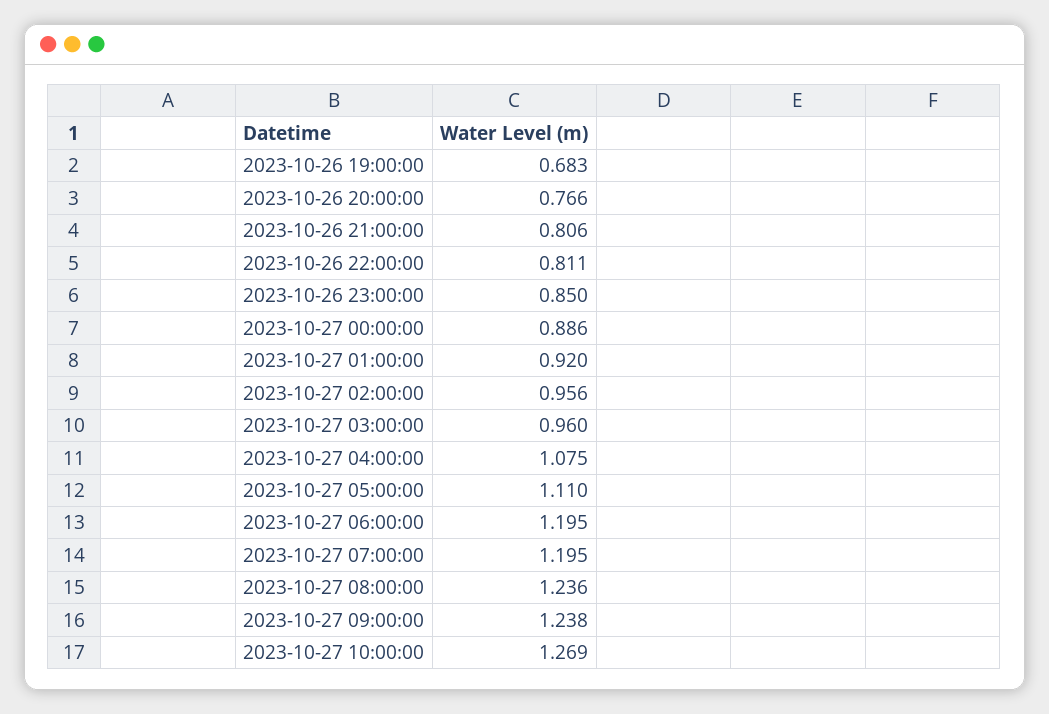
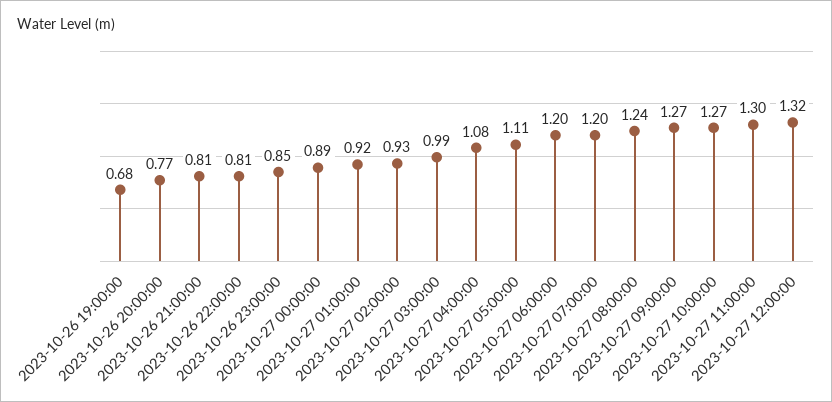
2023-10-27 02:00:00: 0.956 -> 0.93
2023-10-27 03:00:00: 0.96 -> 0.99
2023-10-27 09:00:00: 1.238 -> 1.27
2023-10-27 11:00:00: none -> 1.3
2023-10-27 12:00:00: none -> 1.32

